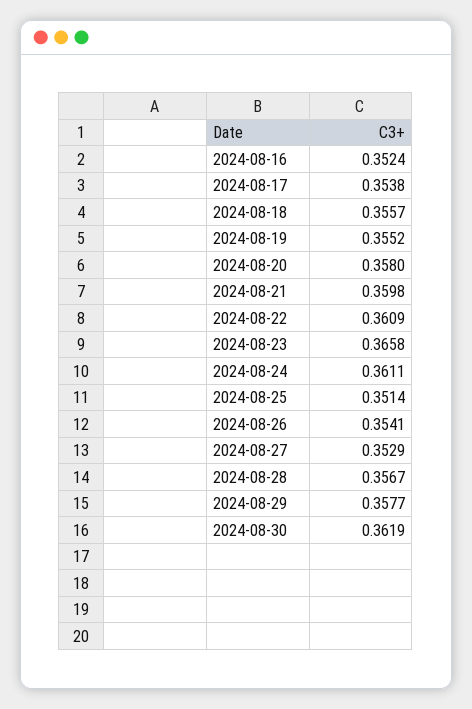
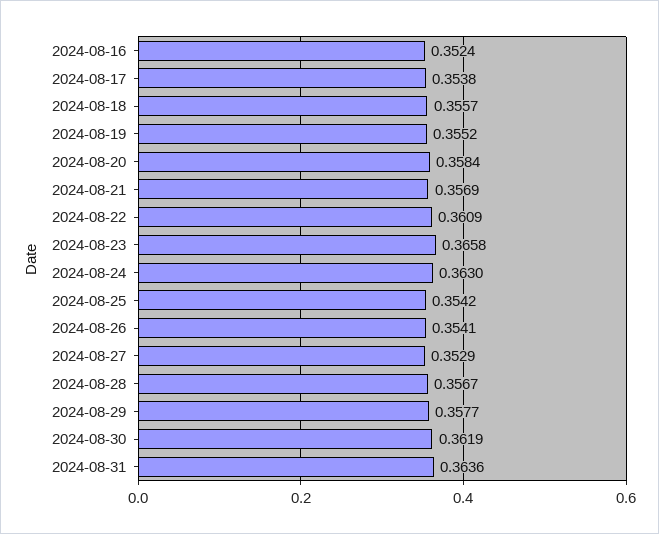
2024-08-20: 0.358 -> 0.3584
2024-08-21: 0.3598 -> 0.3569
2024-08-24: 0.3611 -> 0.363
2024-08-25: 0.3514 -> 0.3542
2024-08-31: none -> 0.3636

